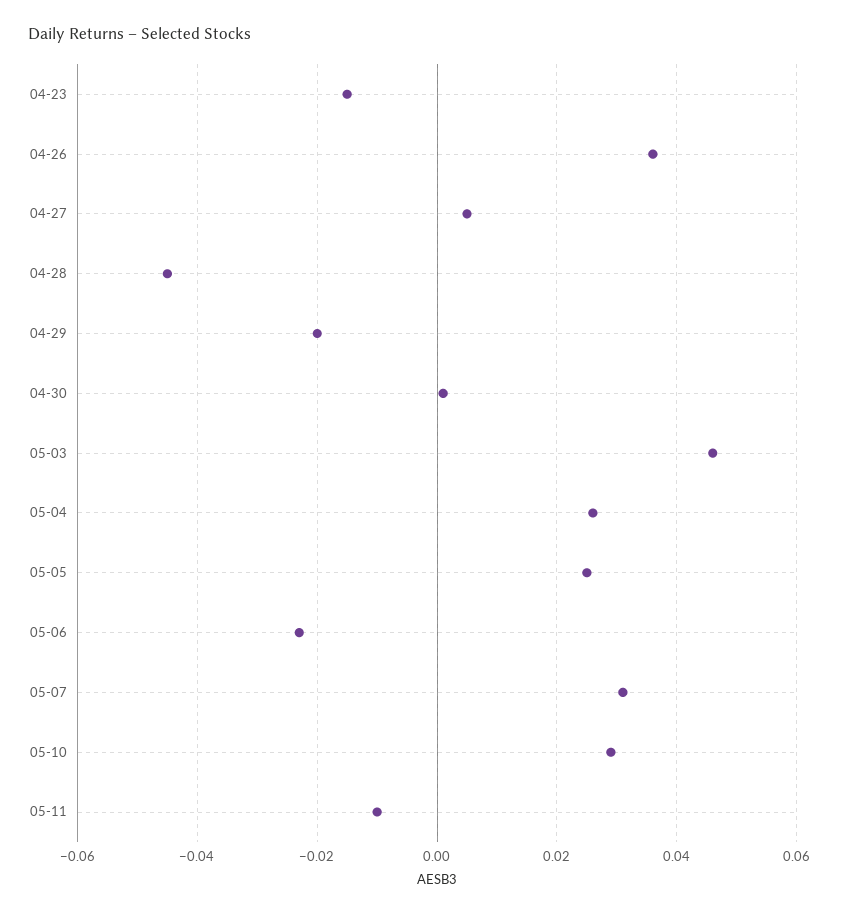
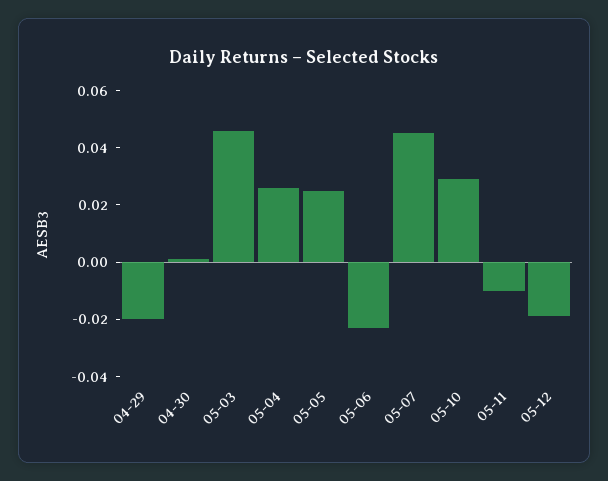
04-23: -0.015 -> none
04-26: 0.035 -> none
04-27: 0.005 -> none
04-28: -0.045 -> none
05-07: 0.03 -> 0.045
05-12: none -> -0.02

